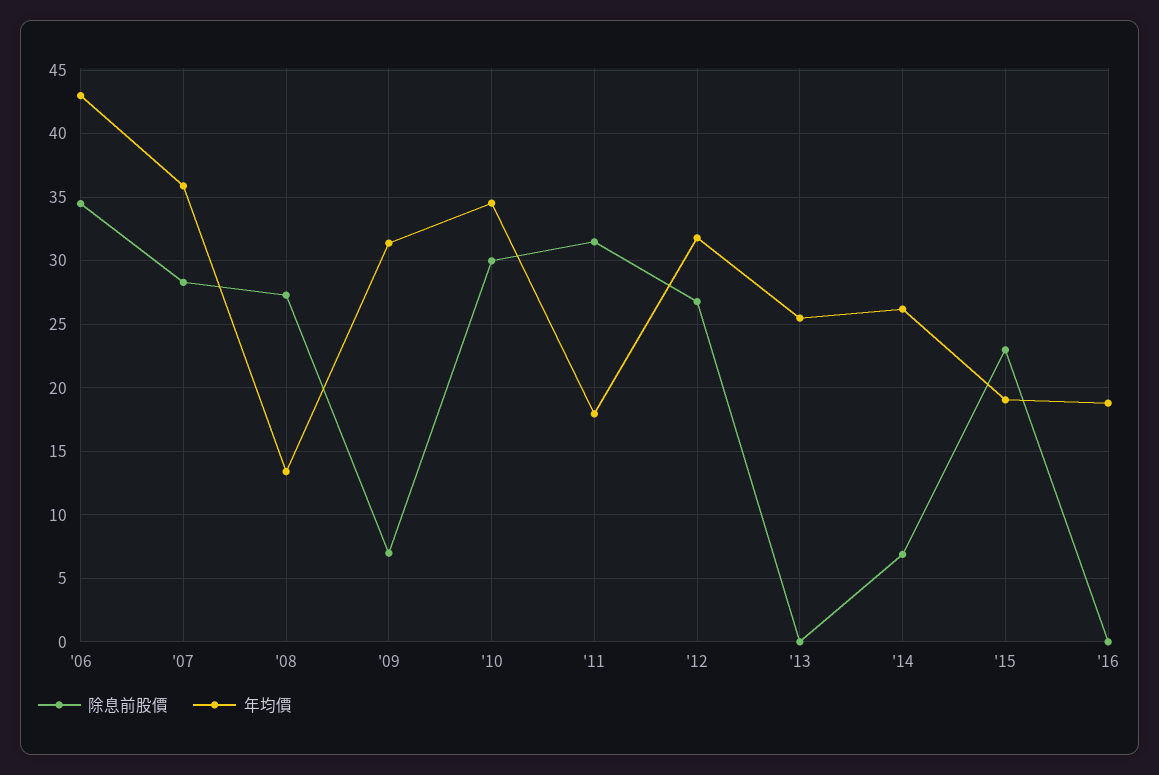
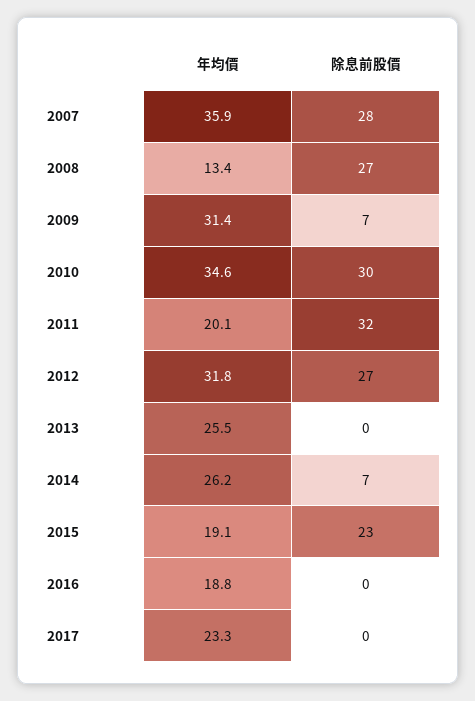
除息前股價, '06: 34.5 -> none
年均價, '06: 43 -> none
年均價, '11: 18 -> 20.1
年均價, 2017: none -> 23.3
除息前股價, 2017: none -> 0

